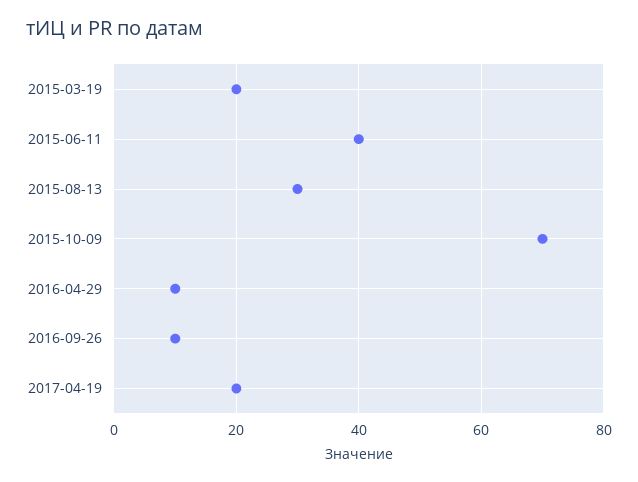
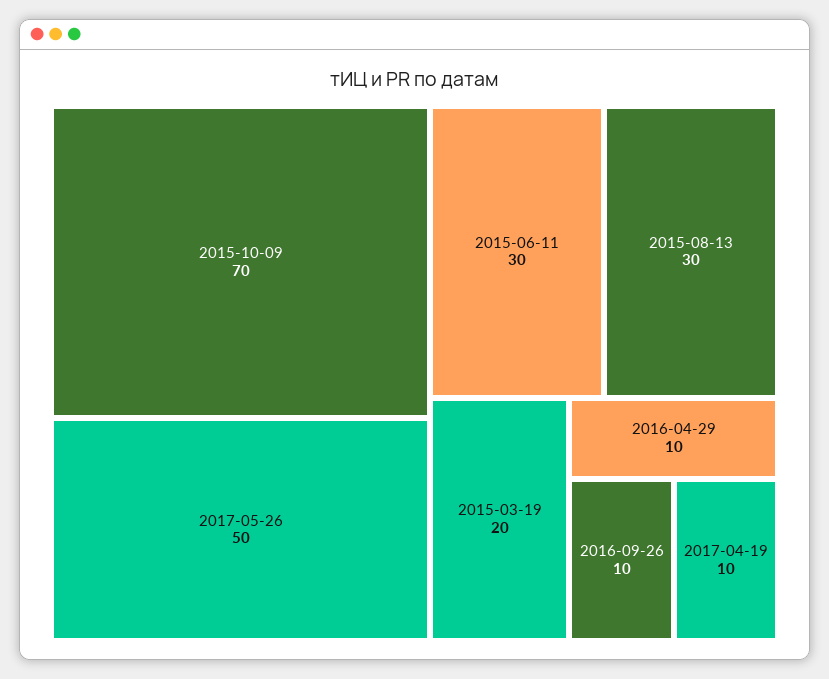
2015-06-11: 40 -> 30
2017-04-19: 20 -> 10
2017-05-26: none -> 50

